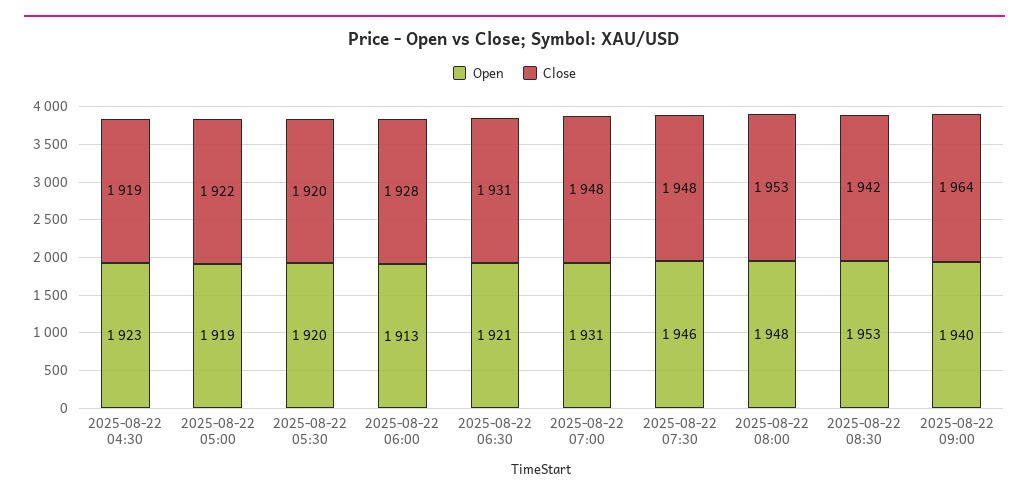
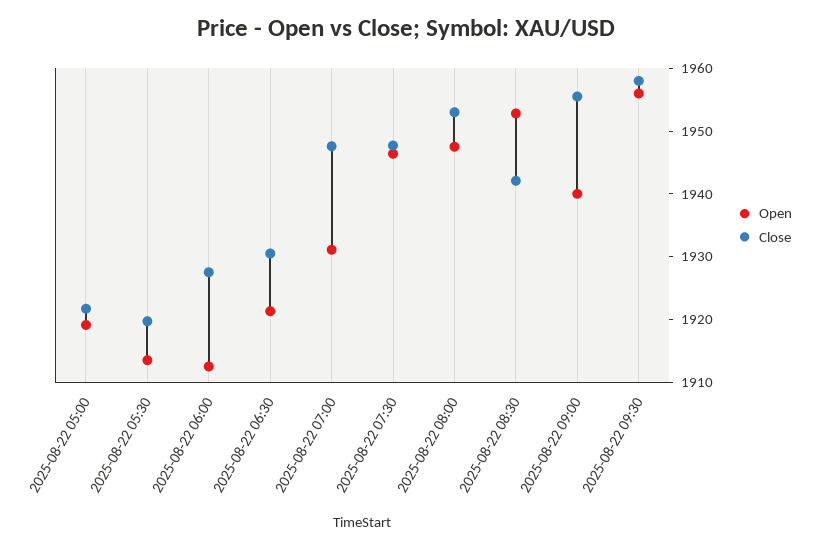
Open, 2025-08-22 04:30: 1923 -> none
Close, 2025-08-22 04:30: 1919 -> none
Open, 2025-08-22 05:30: 1920 -> 1914
Close, 2025-08-22 09:00: 1964 -> 1956
Open, 2025-08-22 09:30: none -> 1956
Close, 2025-08-22 09:30: none -> 1958

